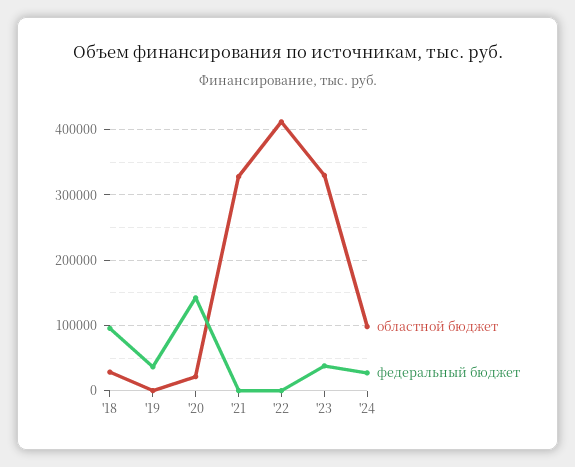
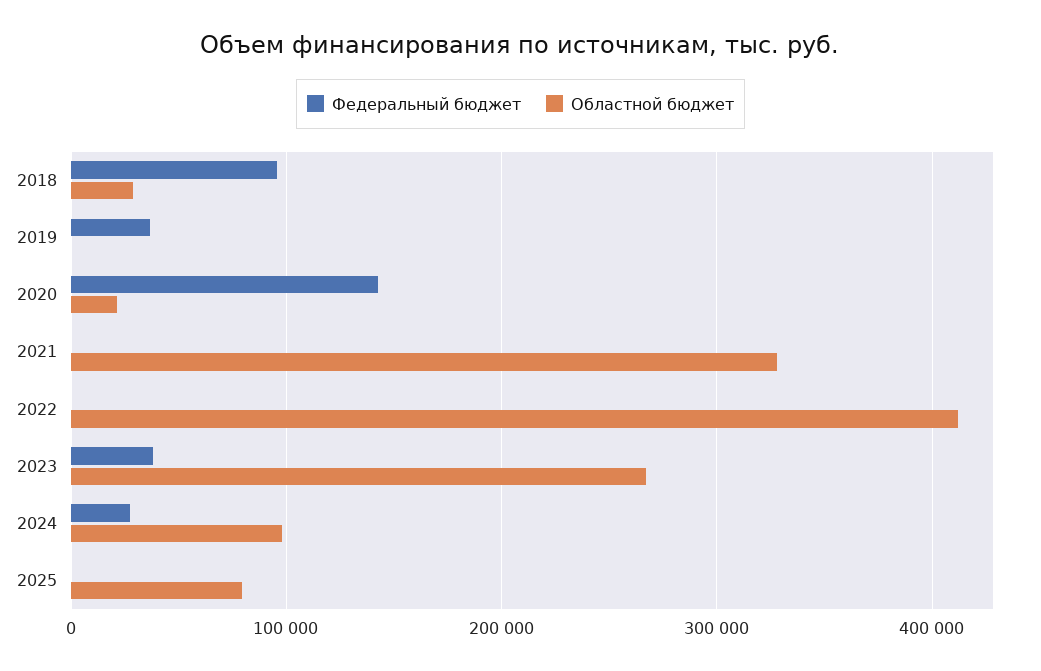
областной бюджет, '23: 330000 -> 270000
федеральный бюджет, 2025: none -> 0
областной бюджет, 2025: none -> 80000

